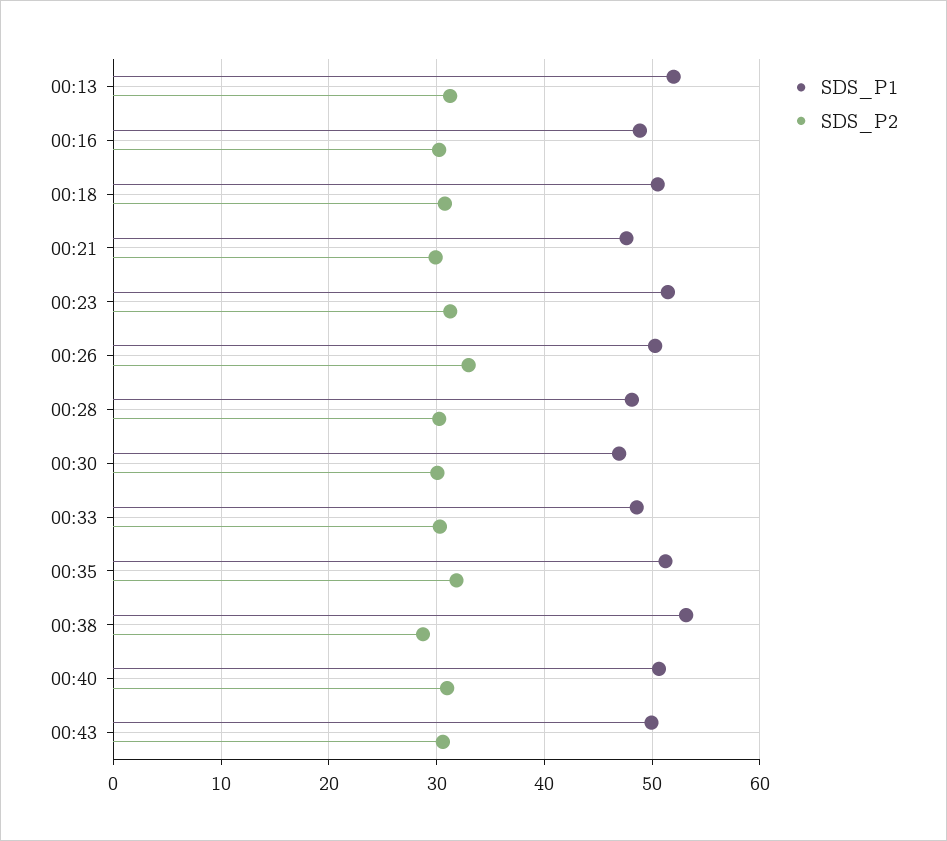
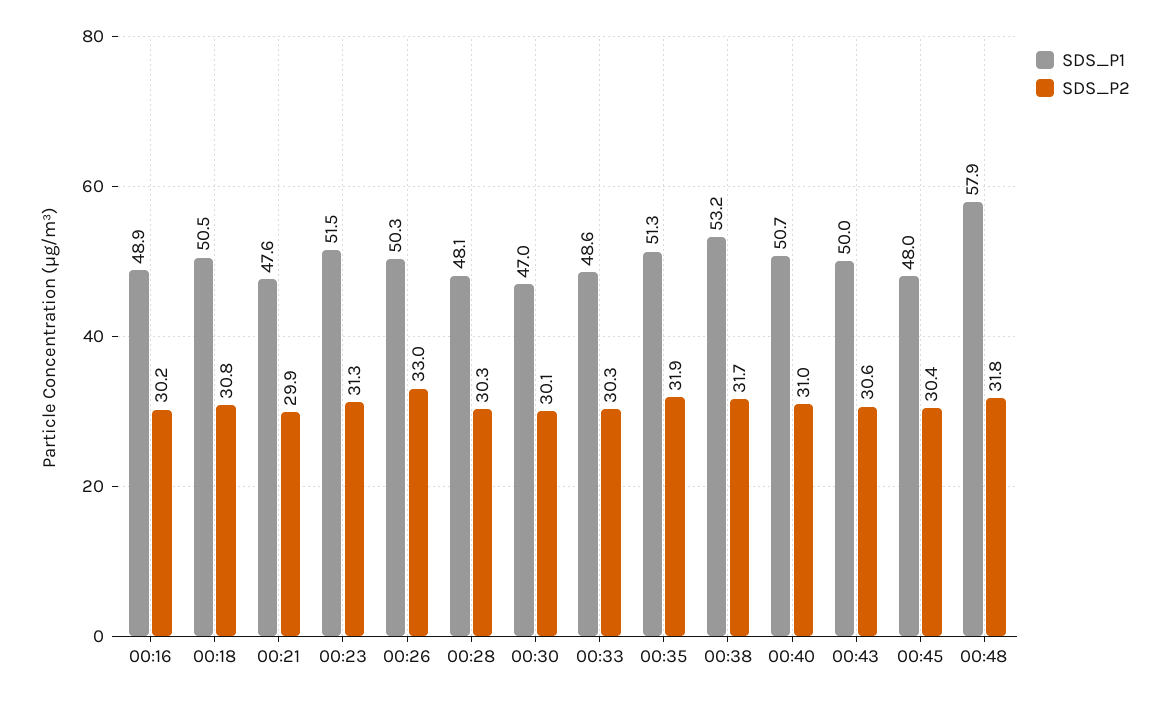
SDS_P1, 00:13: 52 -> none
SDS_P2, 00:13: 31 -> none
SDS_P2, 00:38: 29 -> 31.7
SDS_P1, 00:45: none -> 48
SDS_P2, 00:45: none -> 30.4
SDS_P1, 00:48: none -> 57.9
SDS_P2, 00:48: none -> 31.8

